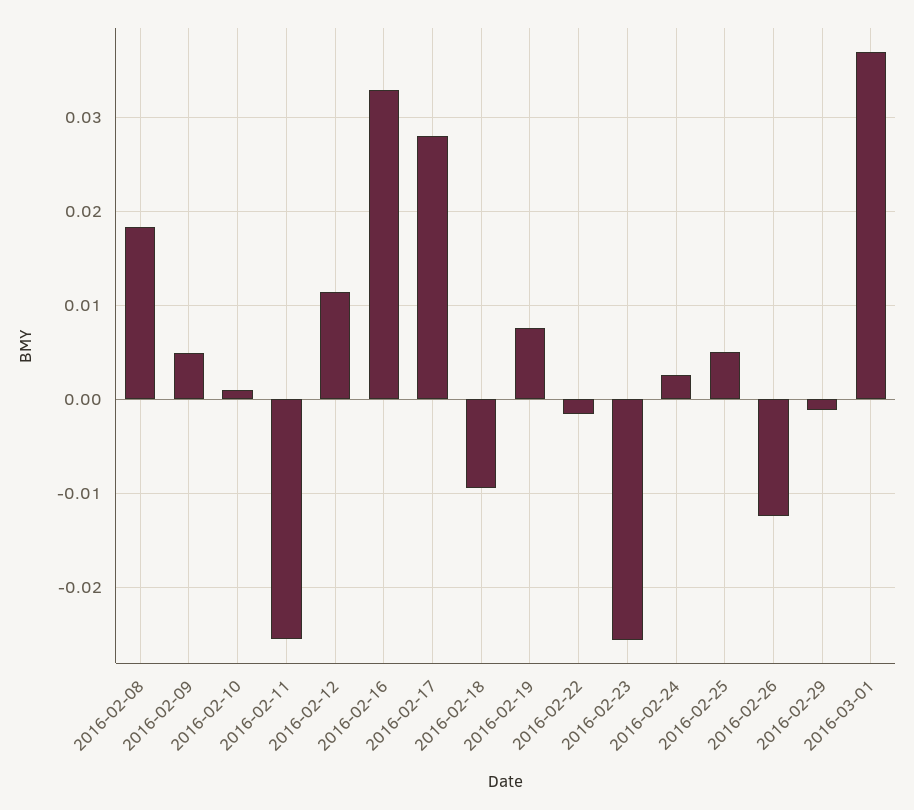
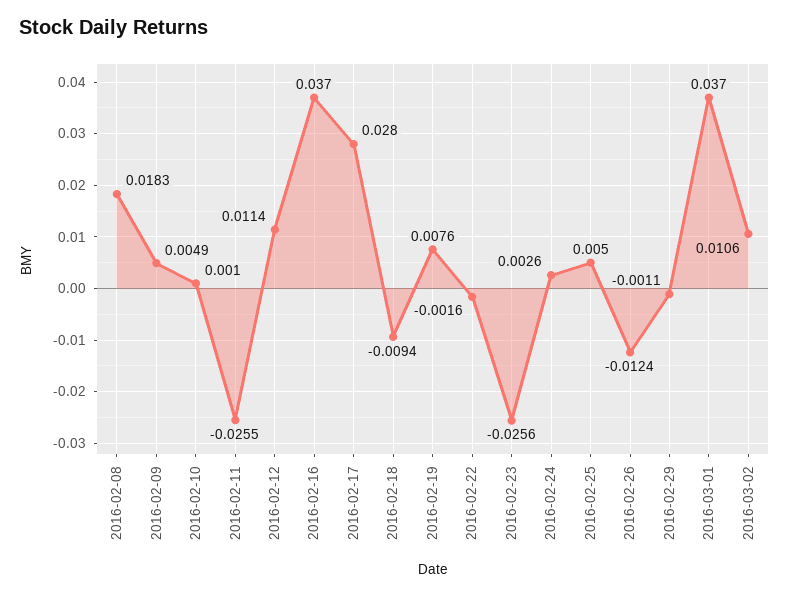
2016-02-16: 0.033 -> 0.037
2016-03-02: none -> 0.0106

